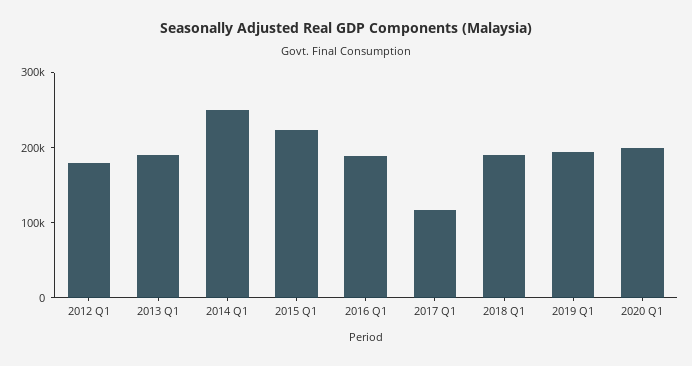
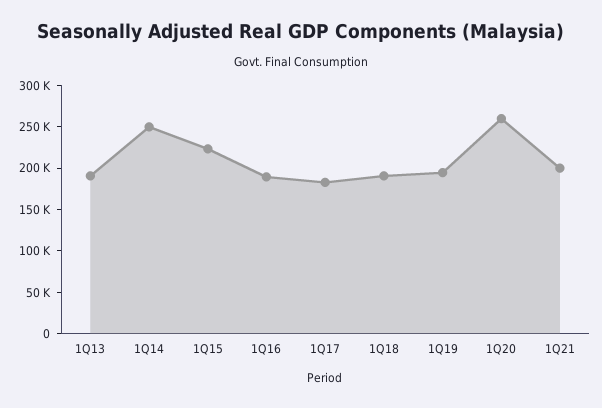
2012 Q1: 180000 -> none
2017 Q1: 120000 -> 180000
2020 Q1: 200000 -> 260000
1Q21: none -> 200000

